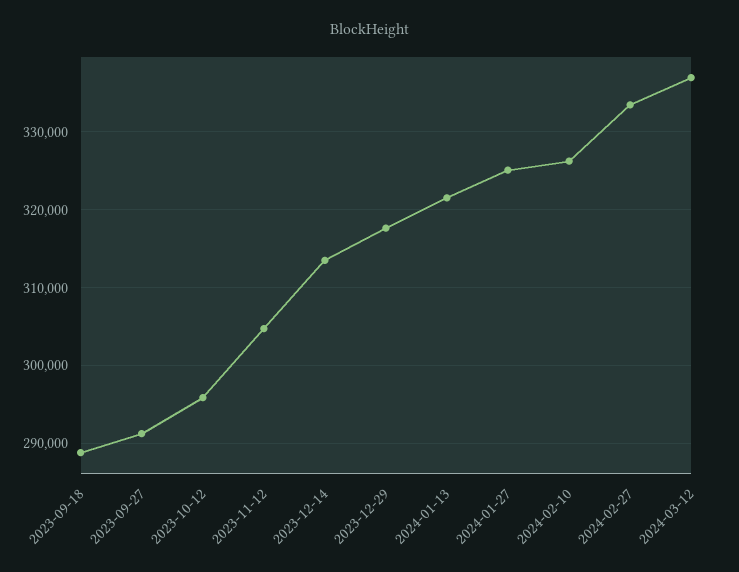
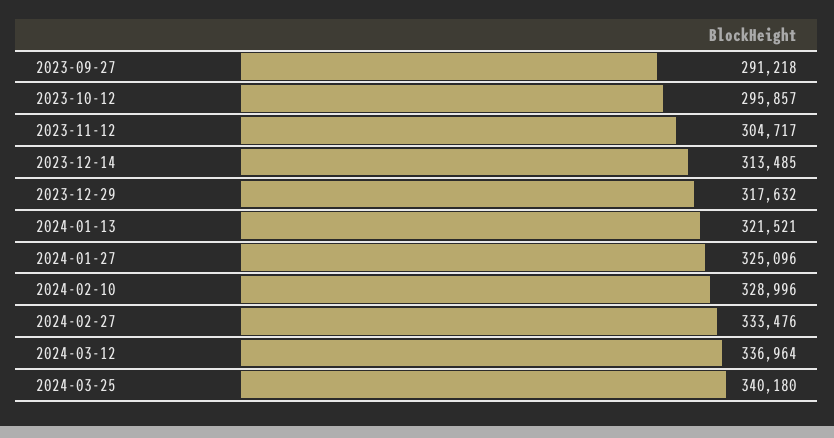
2023-09-18: 289000 -> none
2024-02-10: 326000 -> 328996
2024-03-25: none -> 340180

